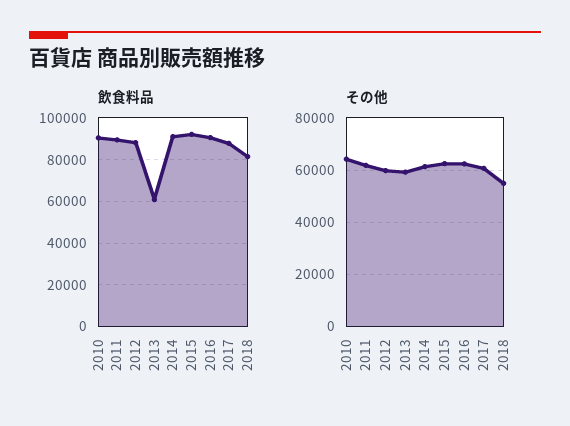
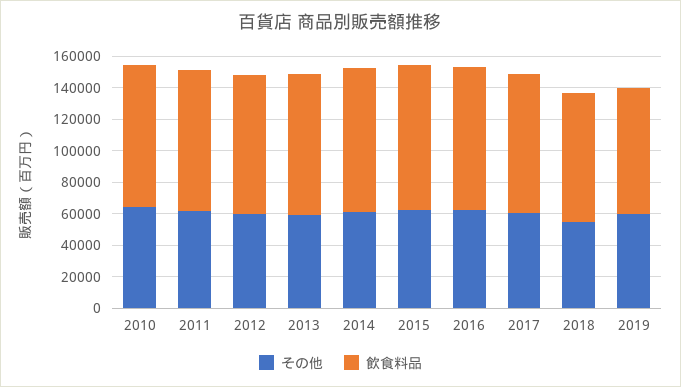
飲食料品, 2013: 60000 -> 90000
その他, 2019: none -> 60000
飲食料品, 2019: none -> 80000

